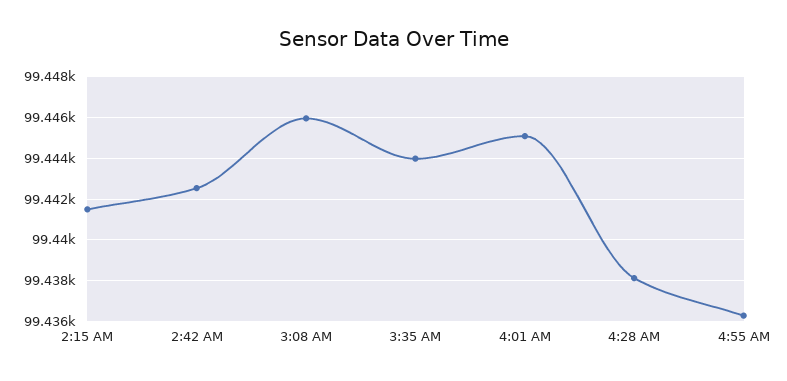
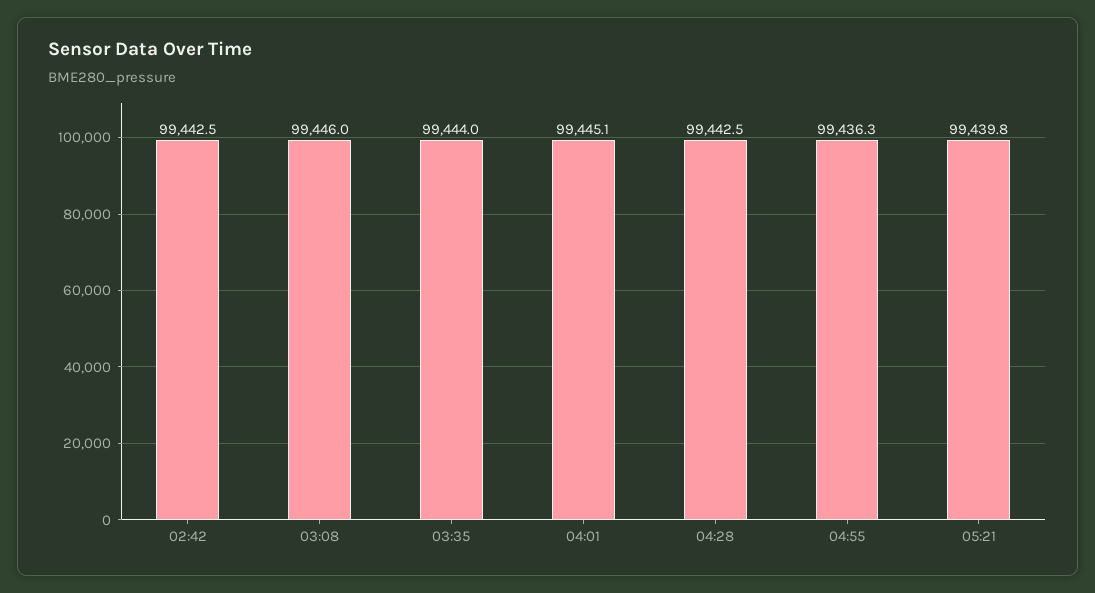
2:15 AM: 99441.5 -> none
4:28 AM: 99438 -> 99442.5
05:21: none -> 99439.8

